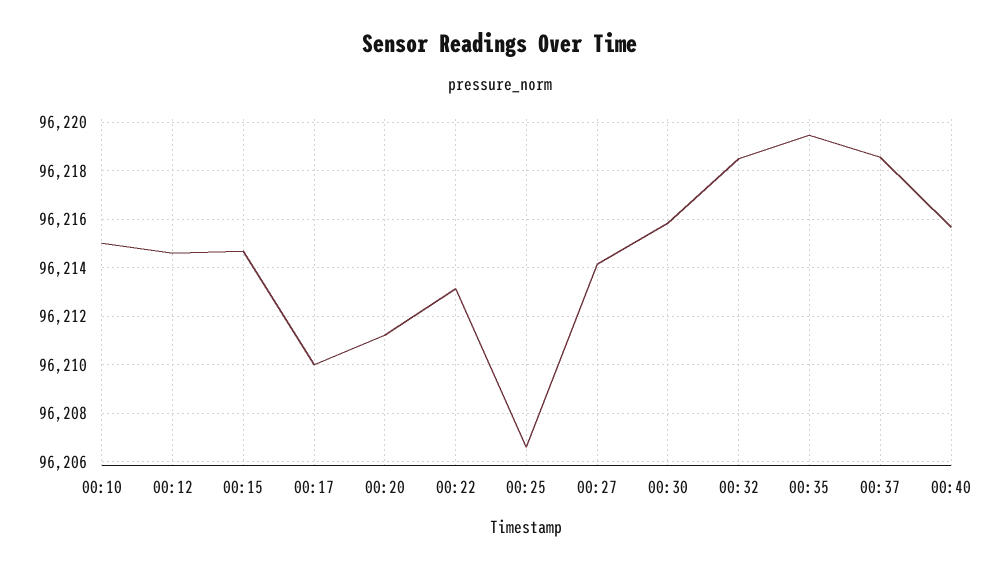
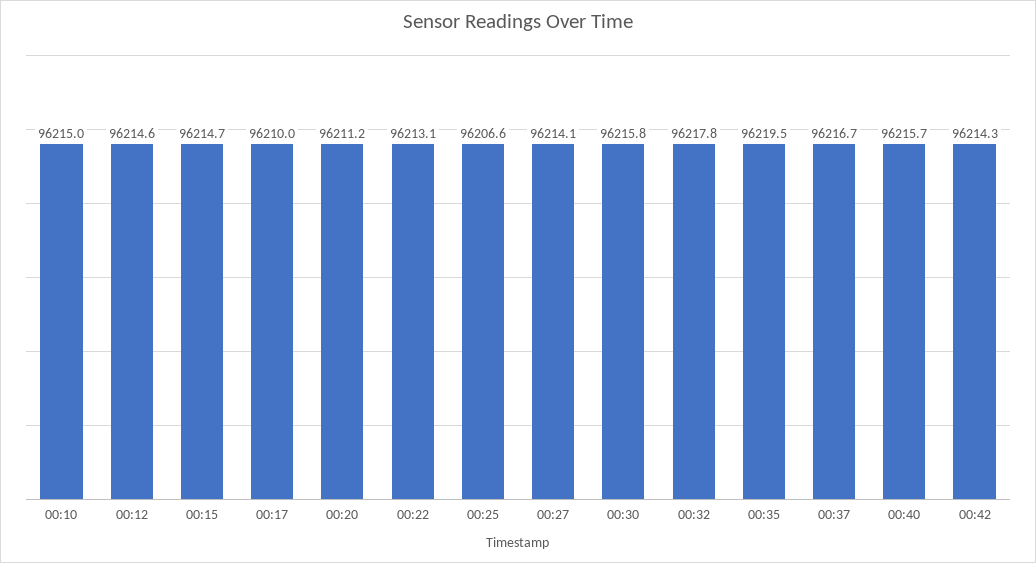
00:32: 96218.5 -> 96217.8
00:37: 96218.5 -> 96216.7
00:42: none -> 96214.3

